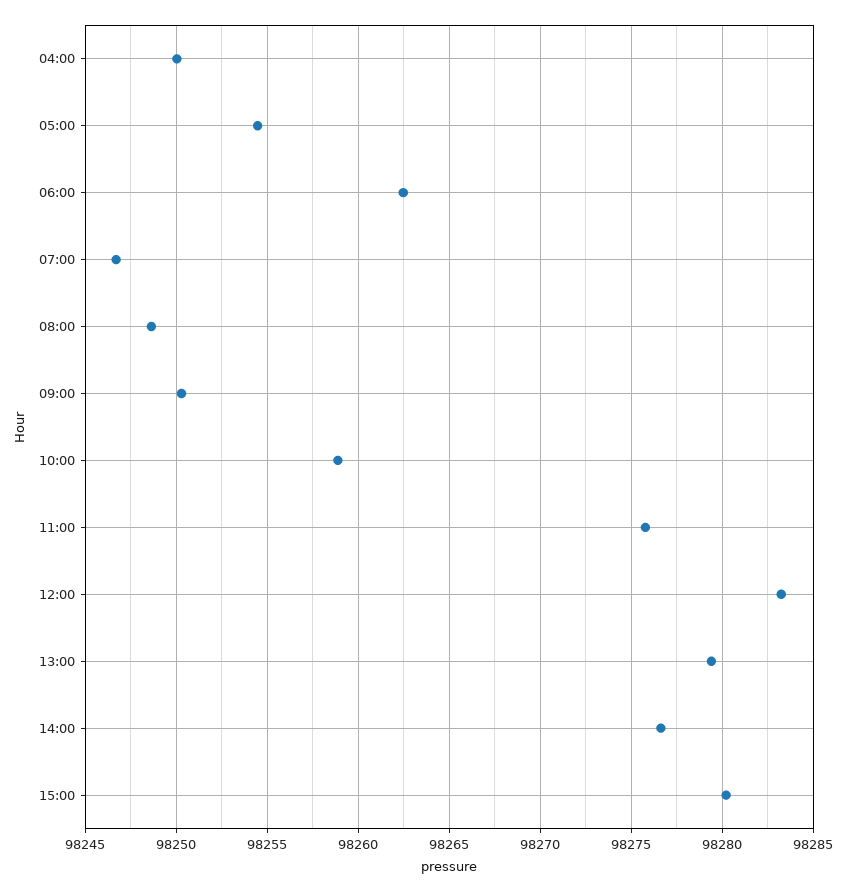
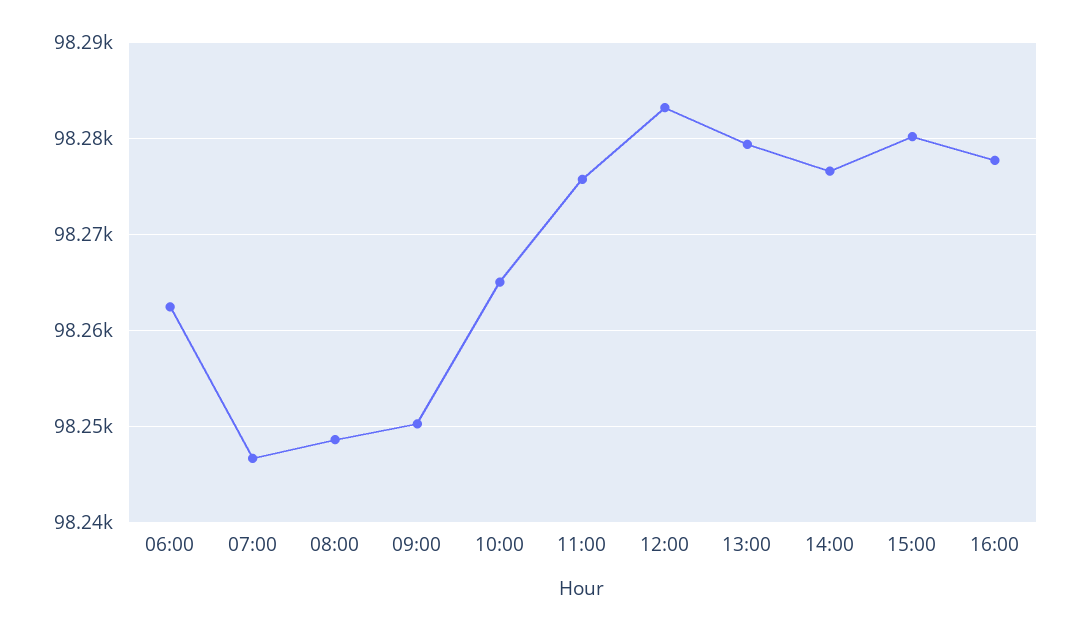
04:00: 98250 -> none
05:00: 98254.5 -> none
10:00: 98259 -> 98265
16:00: none -> 98278

